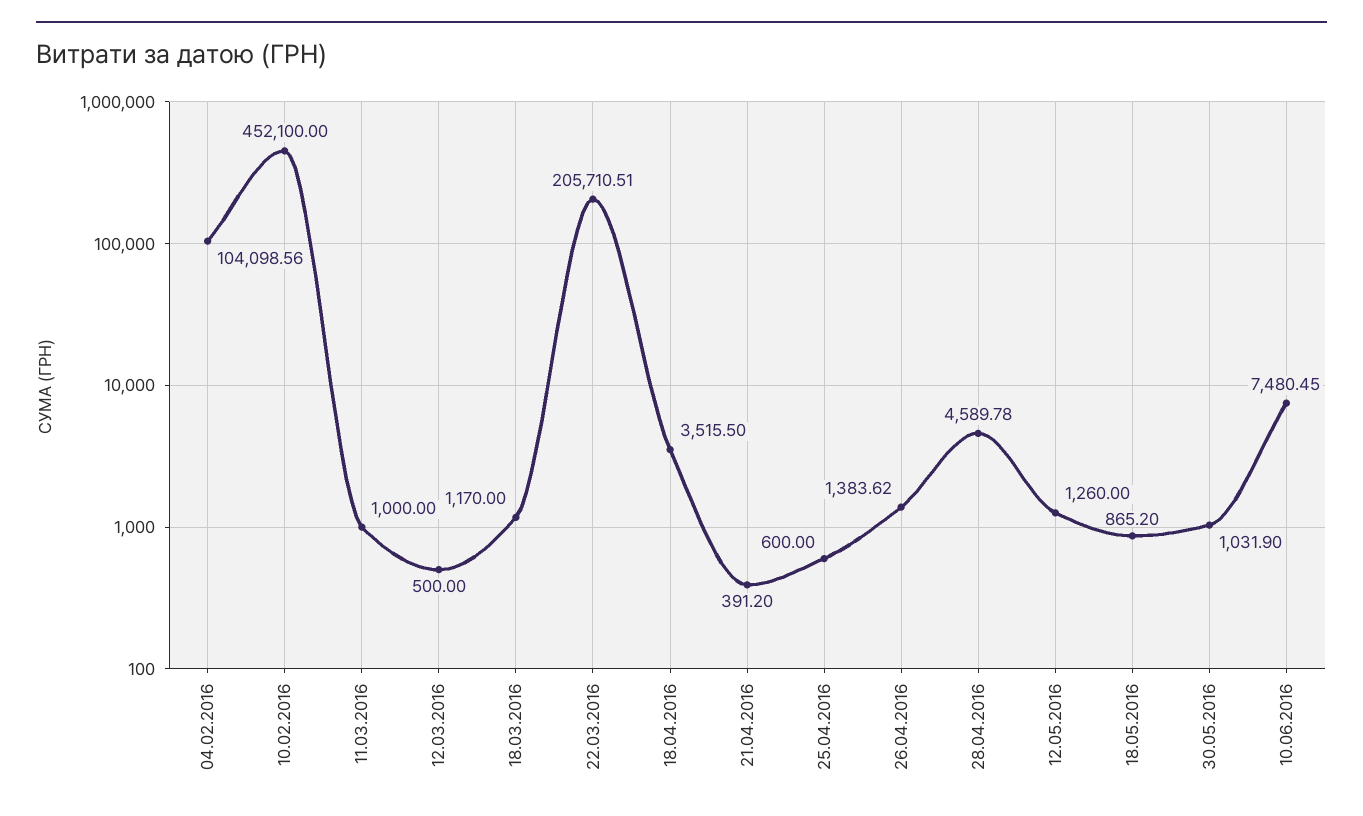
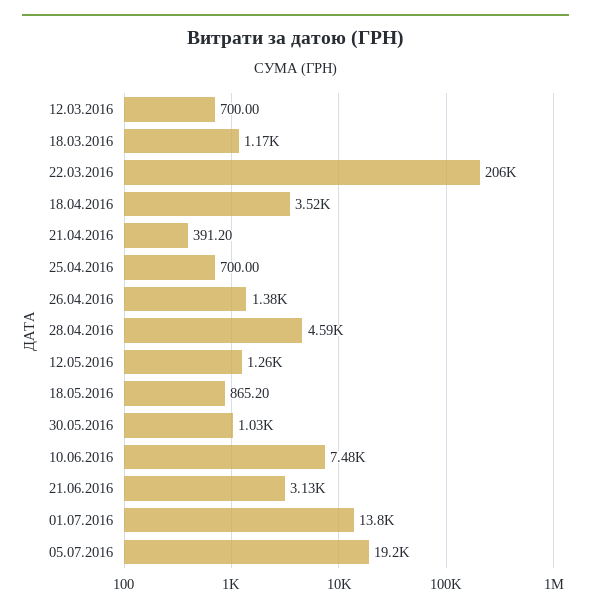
04.02.2016: 104098.56 -> none
10.02.2016: 452100 -> none
11.03.2016: 1000 -> none
12.03.2016: 500 -> 700
25.04.2016: 600 -> 700
21.06.2016: none -> 3130
01.07.2016: none -> 13800
05.07.2016: none -> 19200

